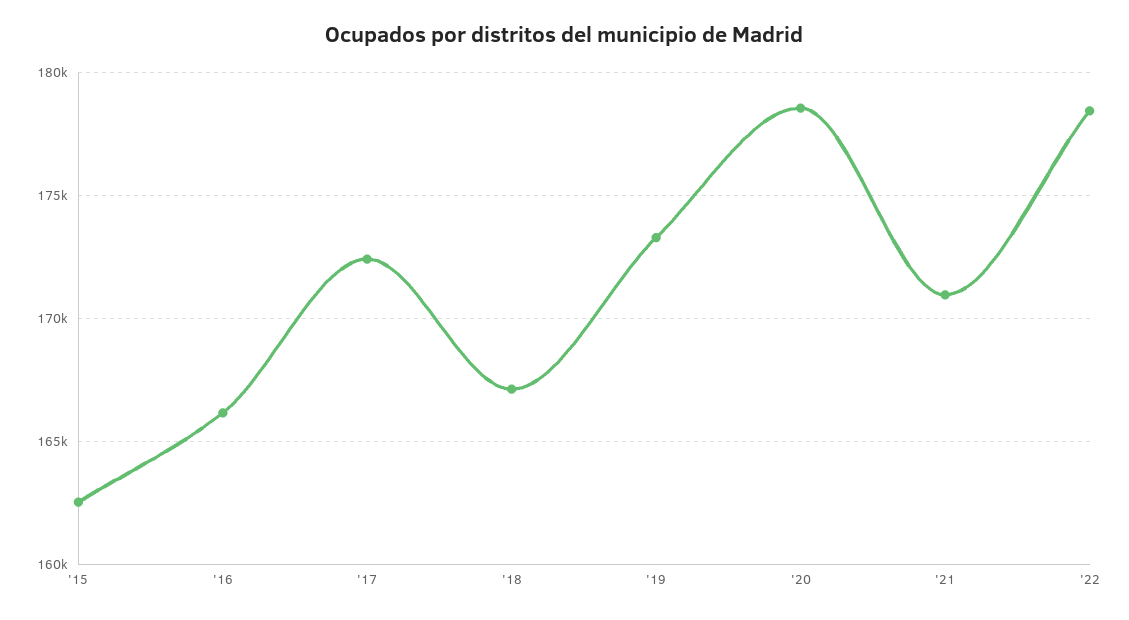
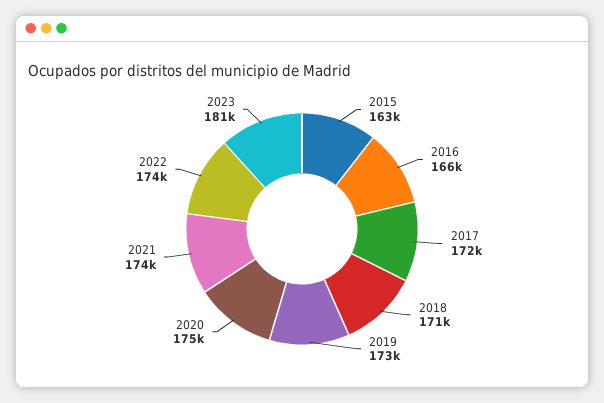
'18: 167000 -> 171000
'20: 178500 -> 175000
'21: 171000 -> 174000
'22: 178500 -> 174000
2023: none -> 181000

